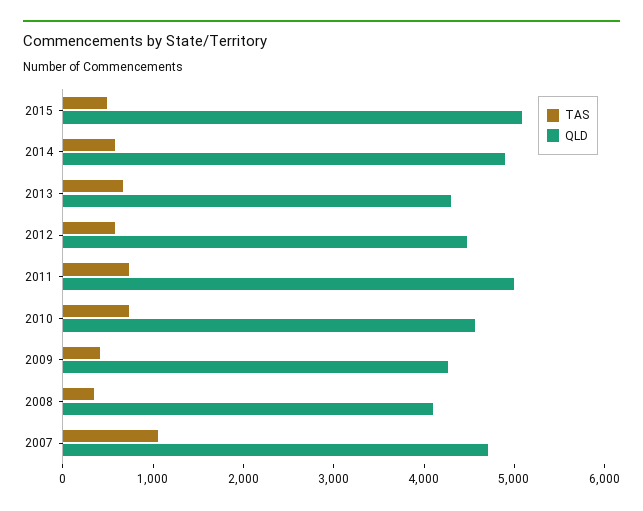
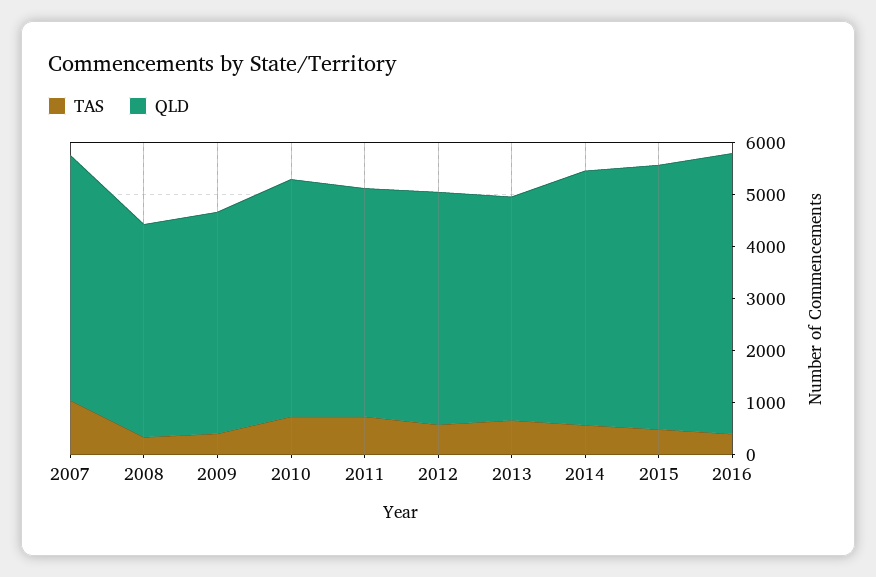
QLD, 2011: 5000 -> 4400
TAS, 2016: none -> 400
QLD, 2016: none -> 5400

